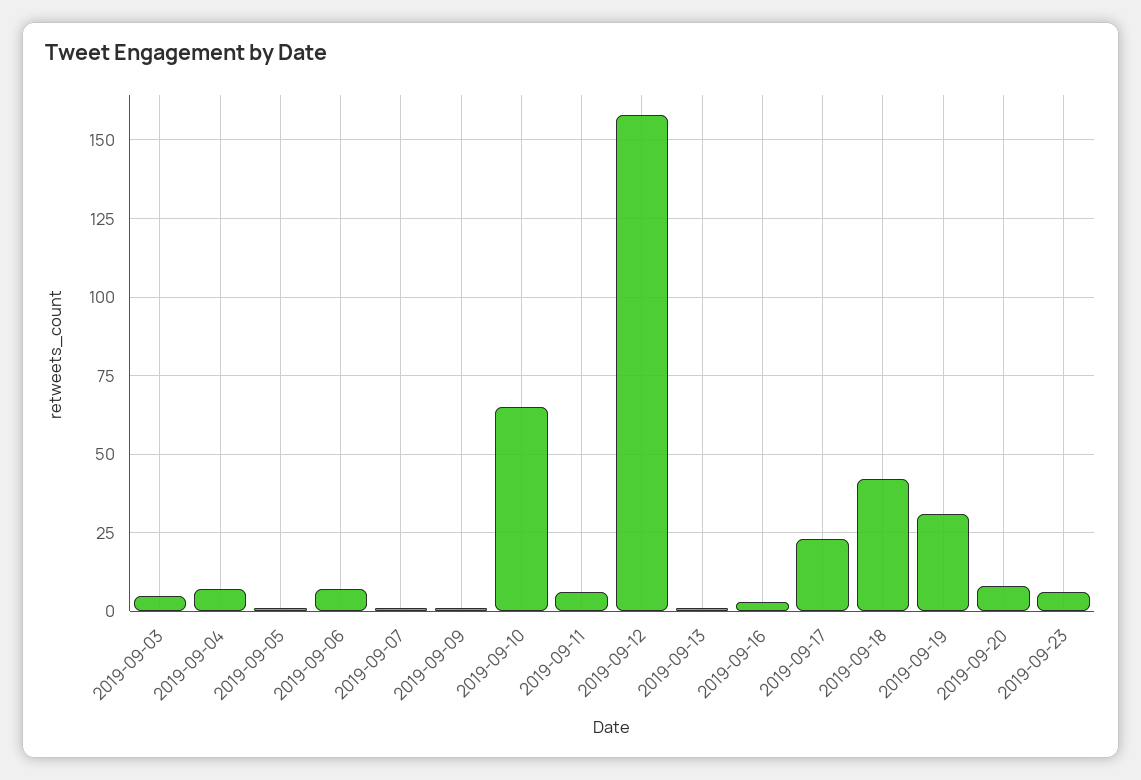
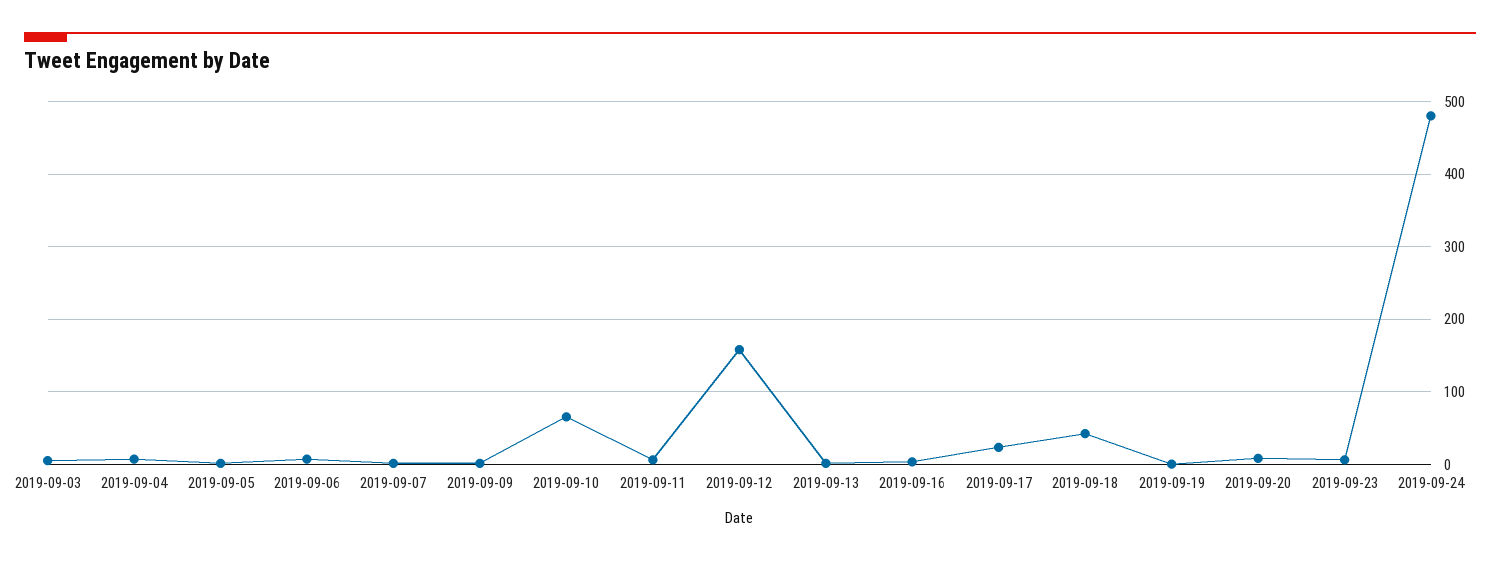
2019-09-19: 30 -> 0
2019-09-24: none -> 480

